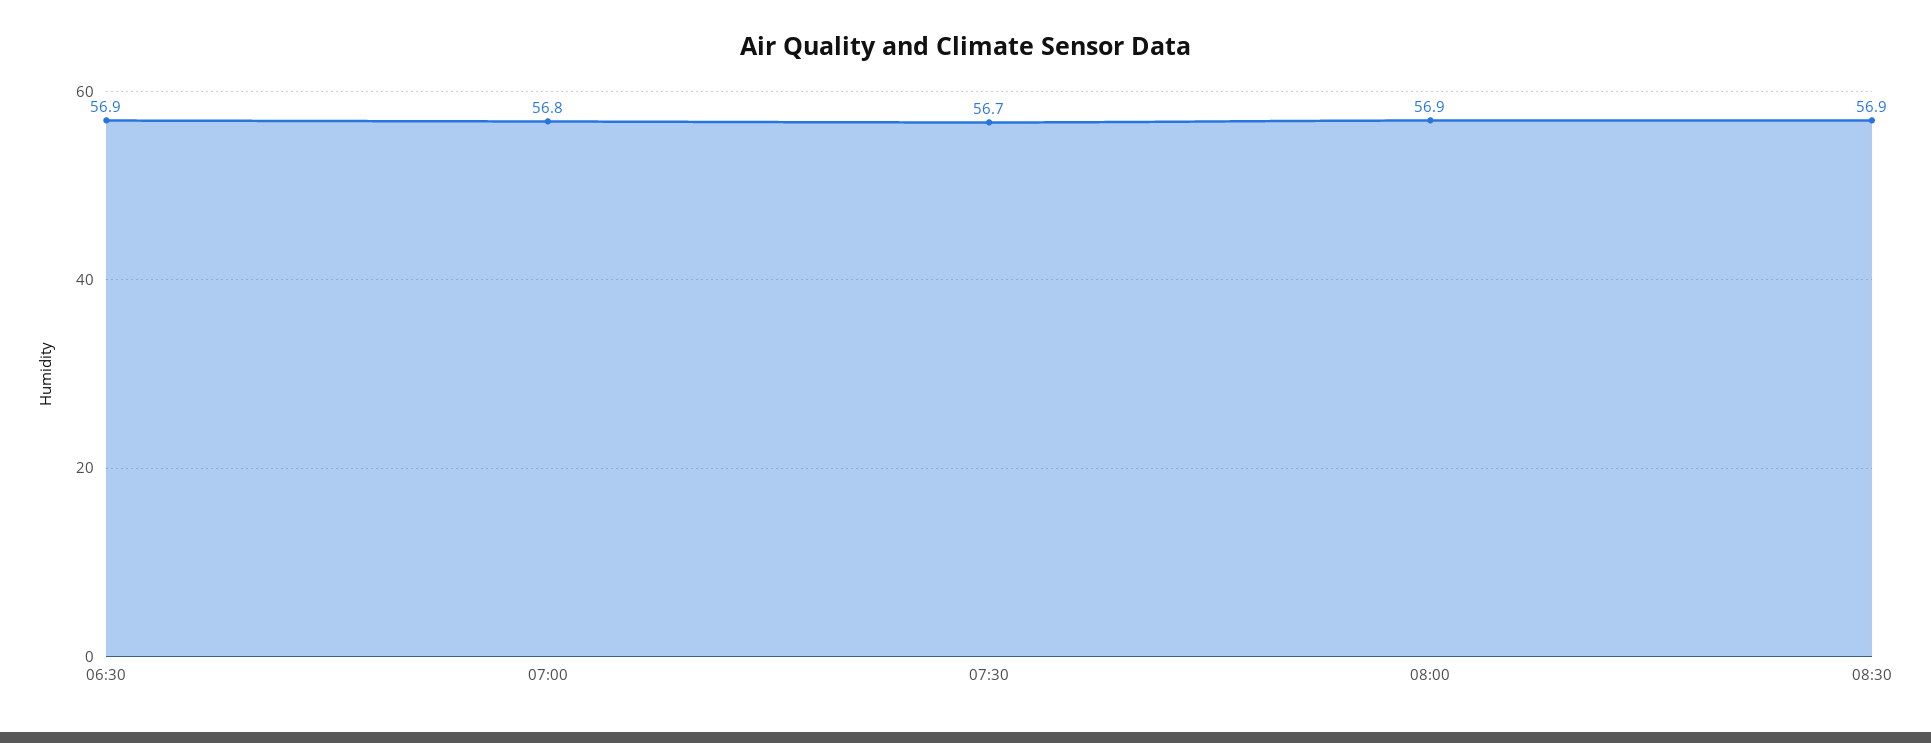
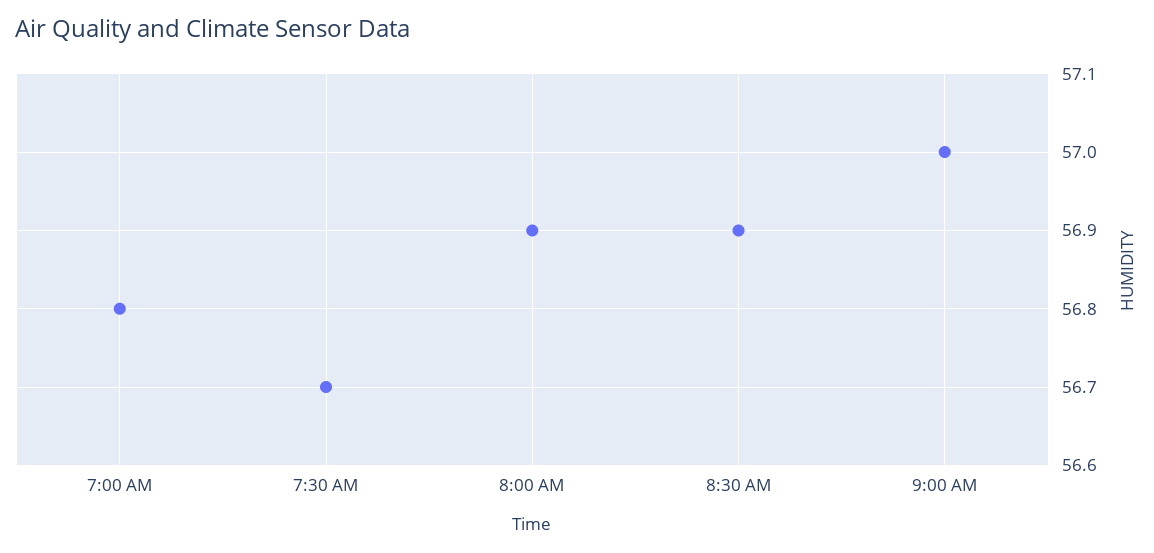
06:30: 56.9 -> none
9:00 AM: none -> 57

